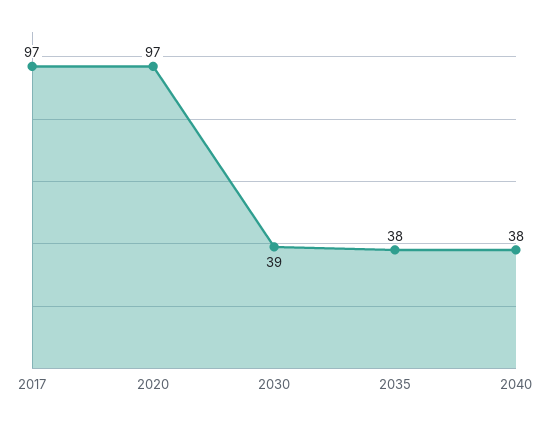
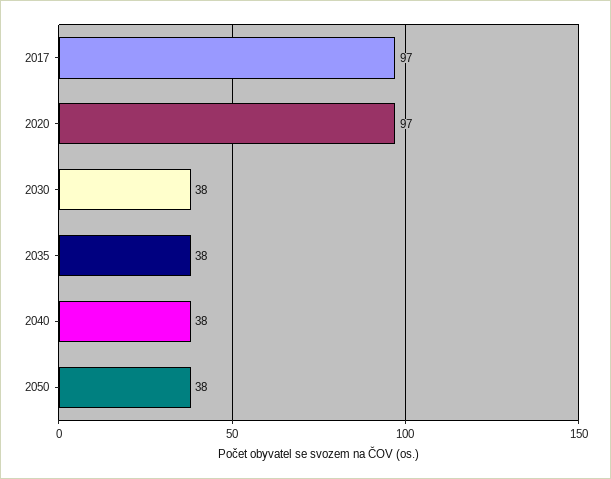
2030: 39 -> 38
2050: none -> 38

